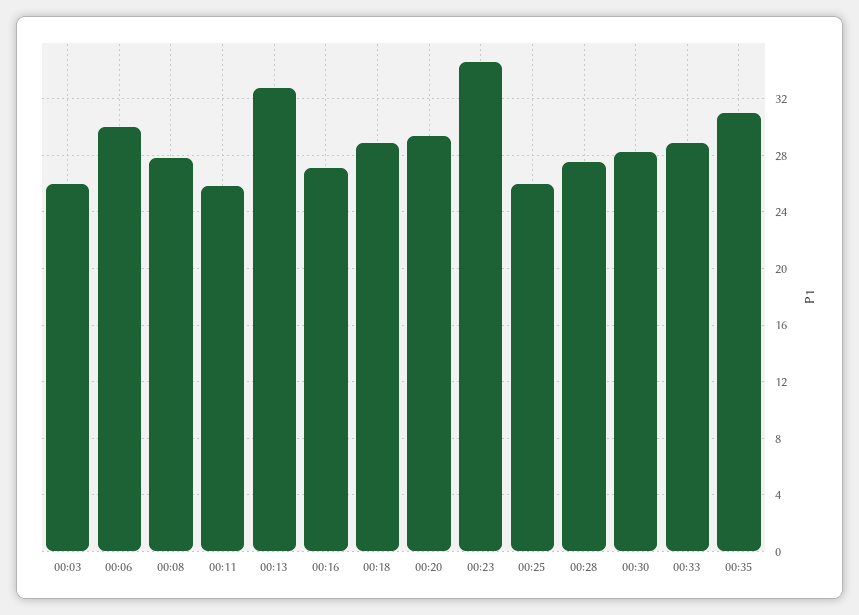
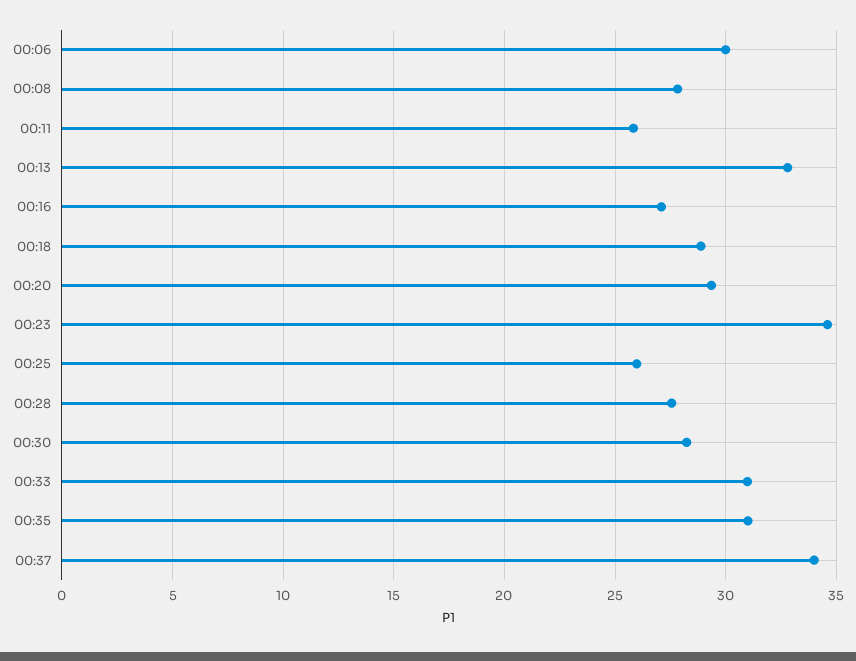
00:03: 26 -> none
00:33: 29 -> 31
00:37: none -> 34

